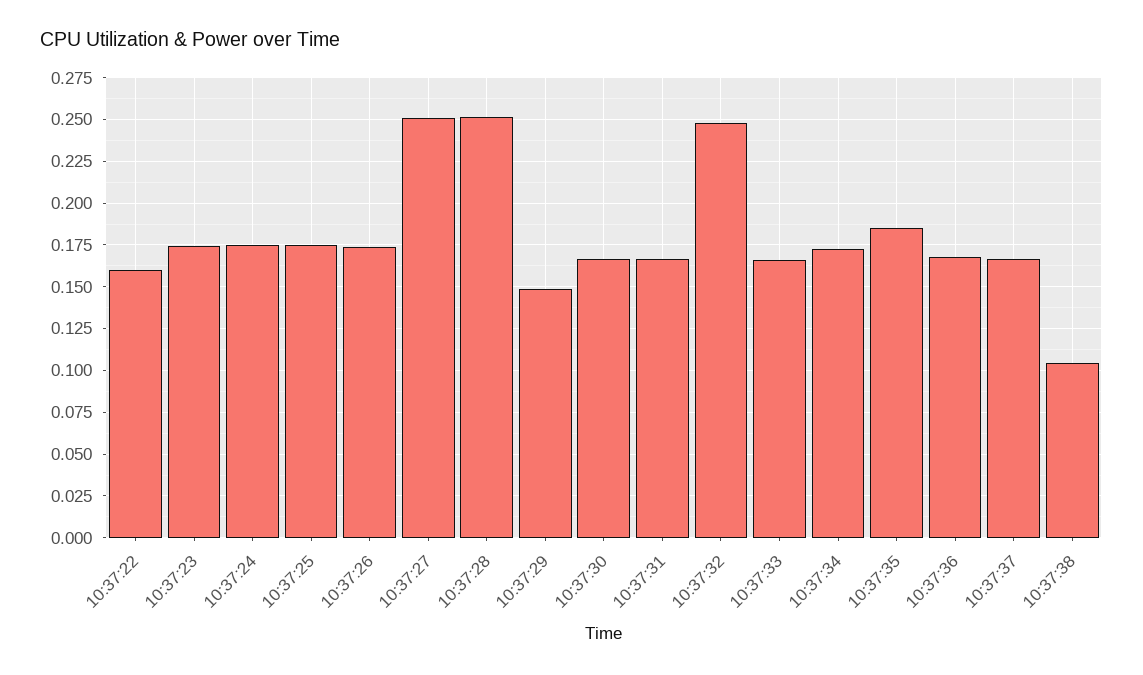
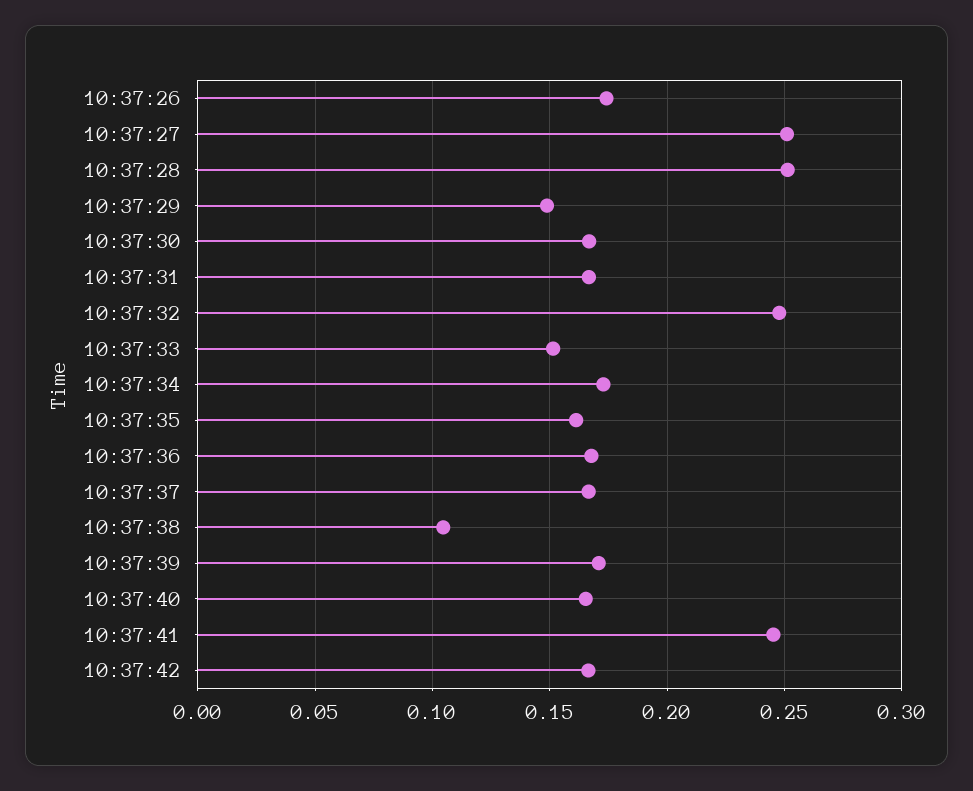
10:37:22: 0.16 -> none
10:37:23: 0.175 -> none
10:37:24: 0.175 -> none
10:37:25: 0.175 -> none
10:37:33: 0.165 -> 0.15
10:37:35: 0.185 -> 0.16
10:37:39: none -> 0.17
10:37:40: none -> 0.165
10:37:41: none -> 0.245
10:37:42: none -> 0.165

